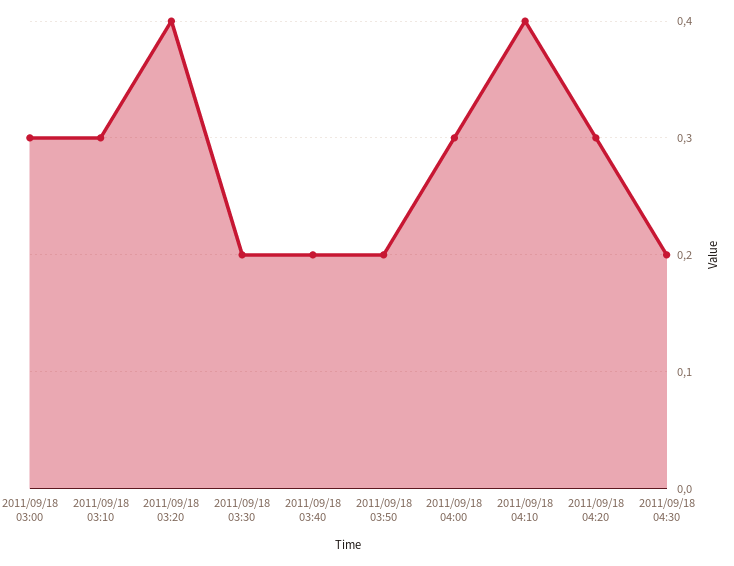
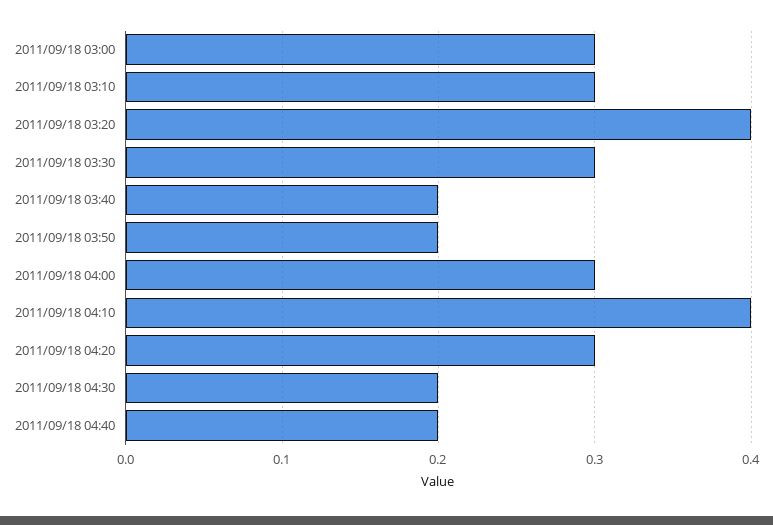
2011/09/18 03:30: 0.2 -> 0.3
2011/09/18 04:40: none -> 0.2

